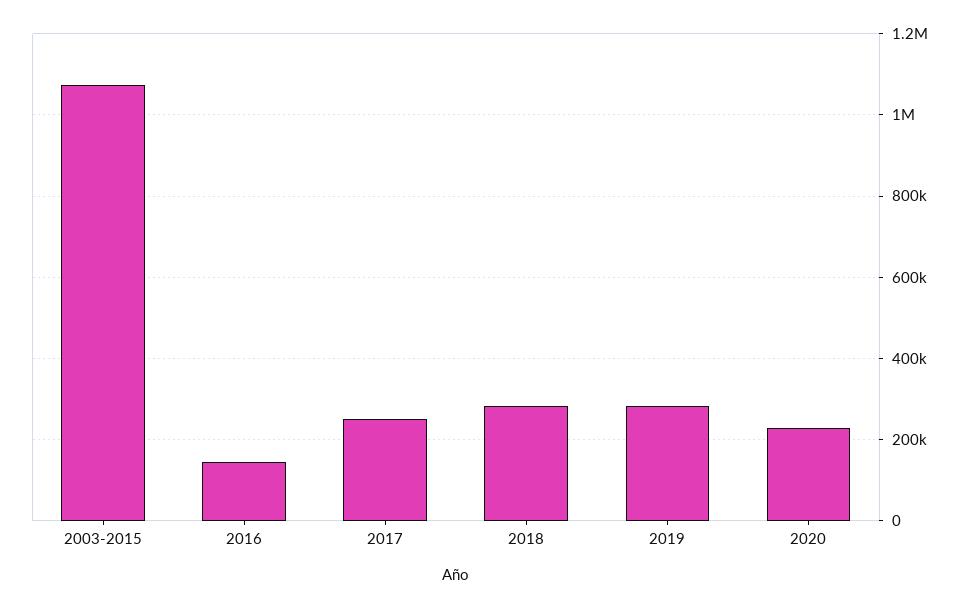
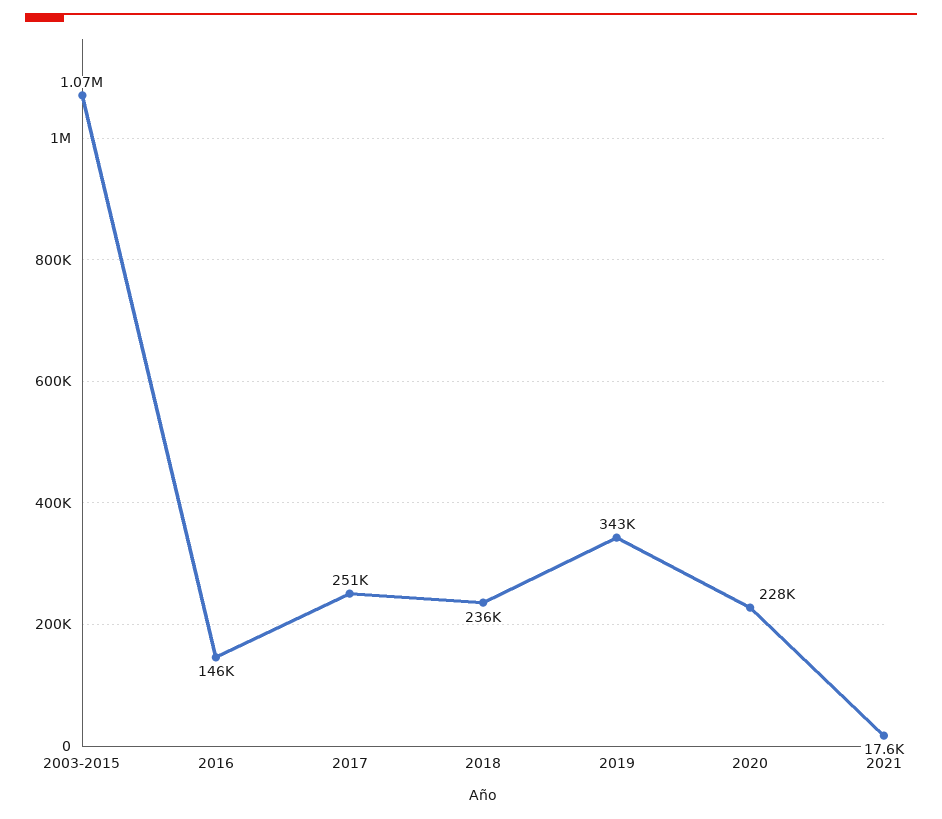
2018: 280000 -> 236000
2019: 280000 -> 343000
2021: none -> 17600

